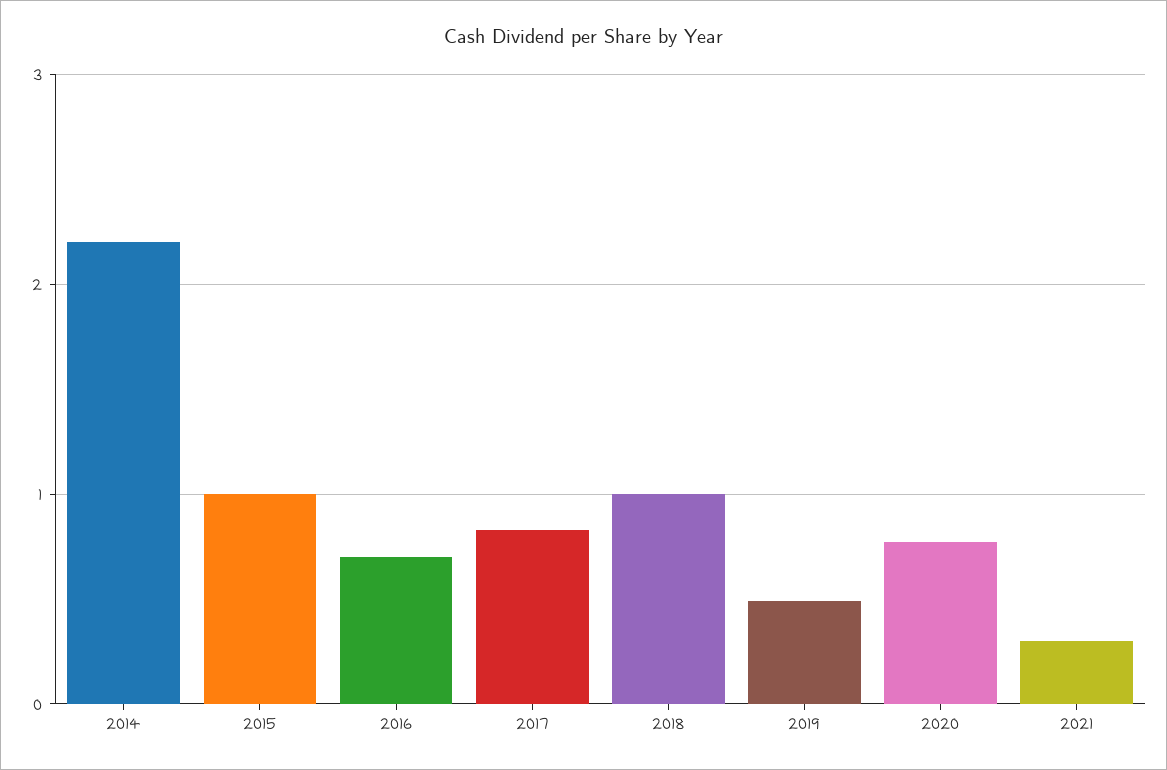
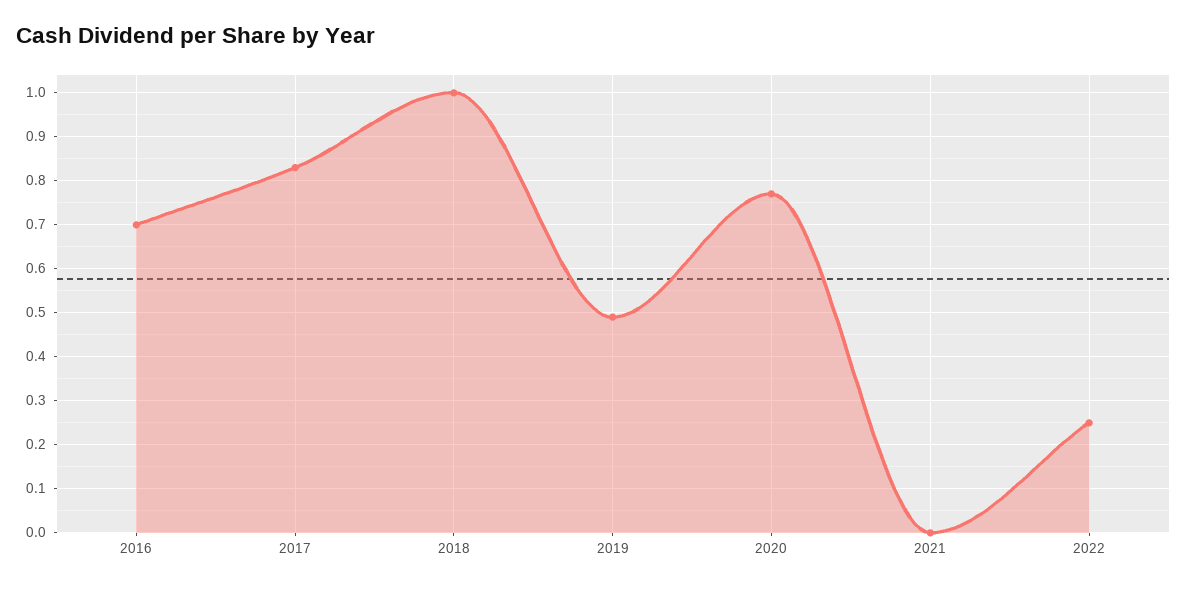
2014: 2.2 -> none
2015: 1 -> none
2021: 0.3 -> 0
2022: none -> 0.25

